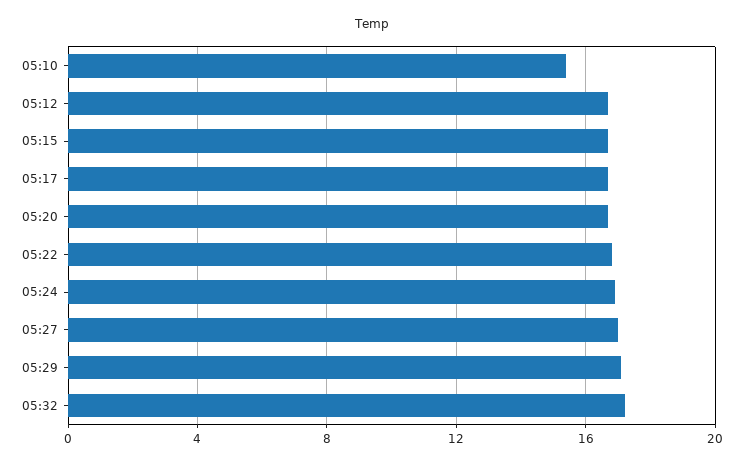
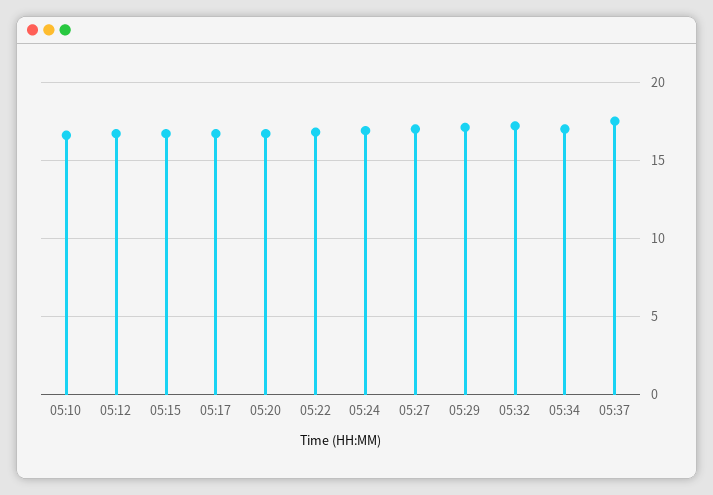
05:10: 15.5 -> 16.5
05:34: none -> 17
05:37: none -> 17.5

